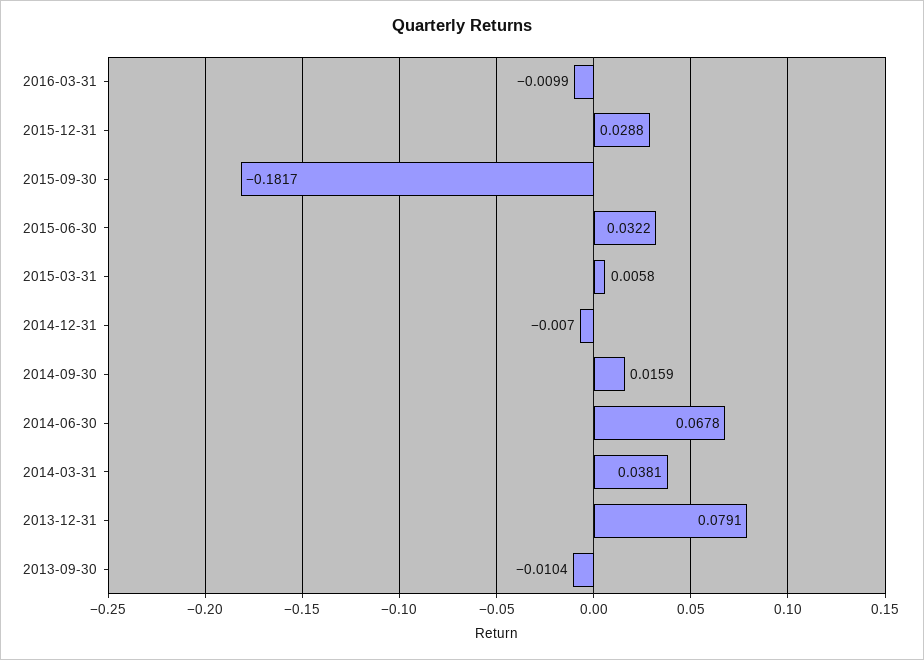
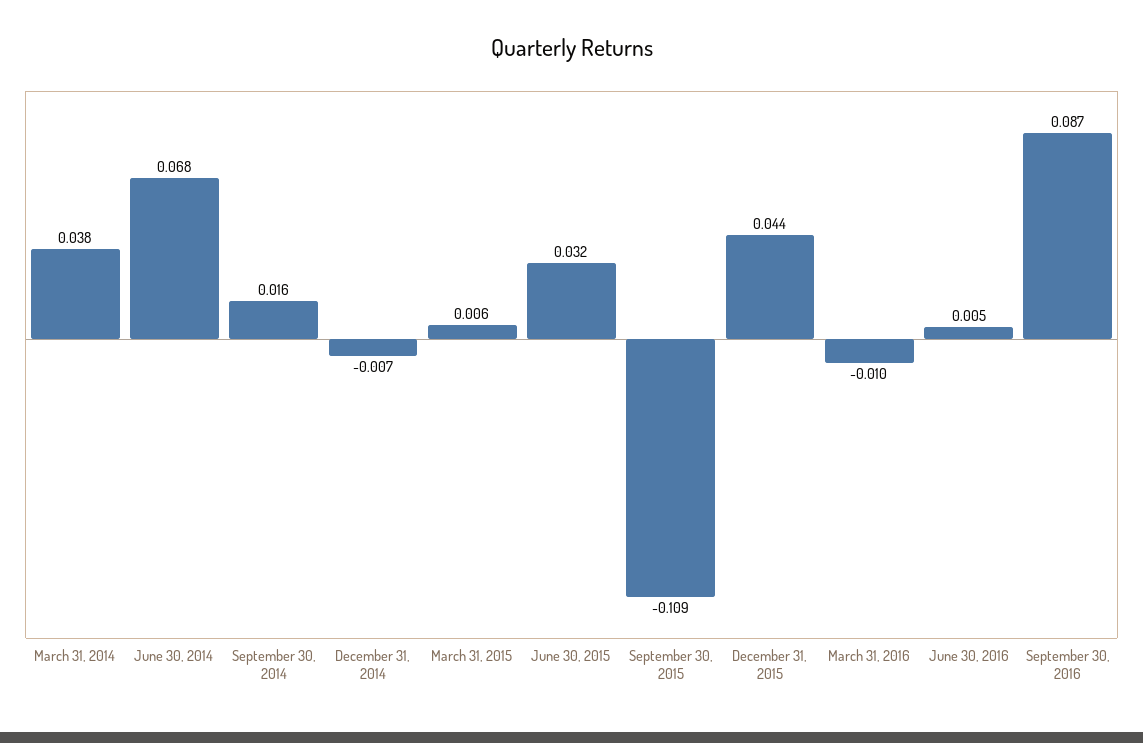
2015-12-31: 0.0288 -> 0.044
2015-09-30: -0.1817 -> -0.109
2013-12-31: 0.0791 -> none
2013-09-30: -0.0104 -> none
June 30, 2016: none -> 0.005
September 30, 2016: none -> 0.087

